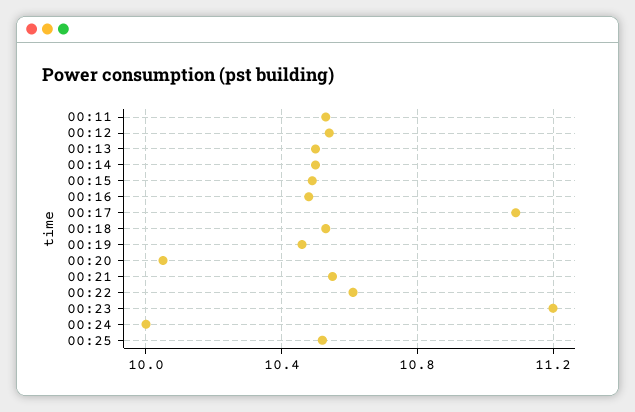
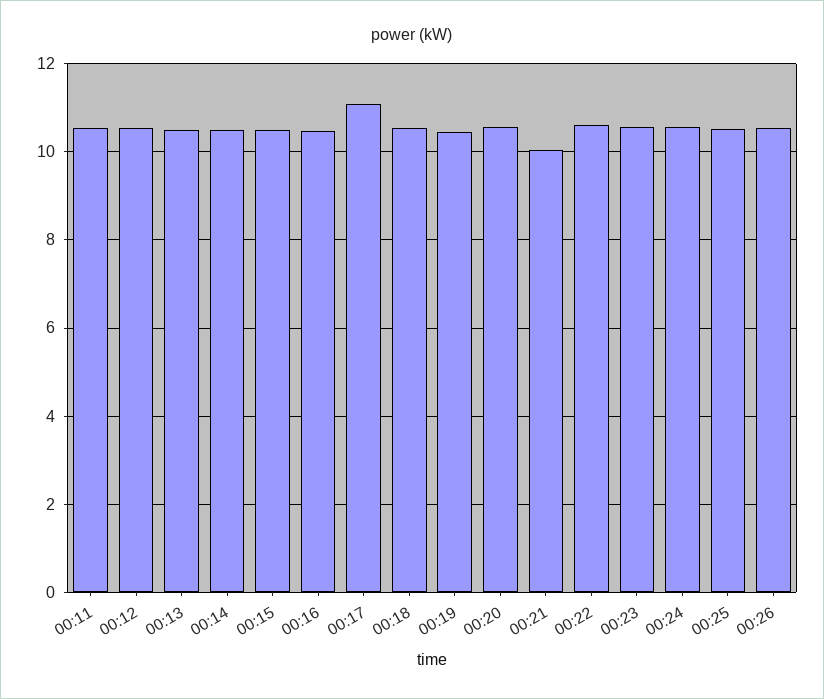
00:20: 10.05 -> 10.6
00:21: 10.55 -> 10
00:23: 11.2 -> 10.6
00:24: 10 -> 10.6
00:26: none -> 10.6

